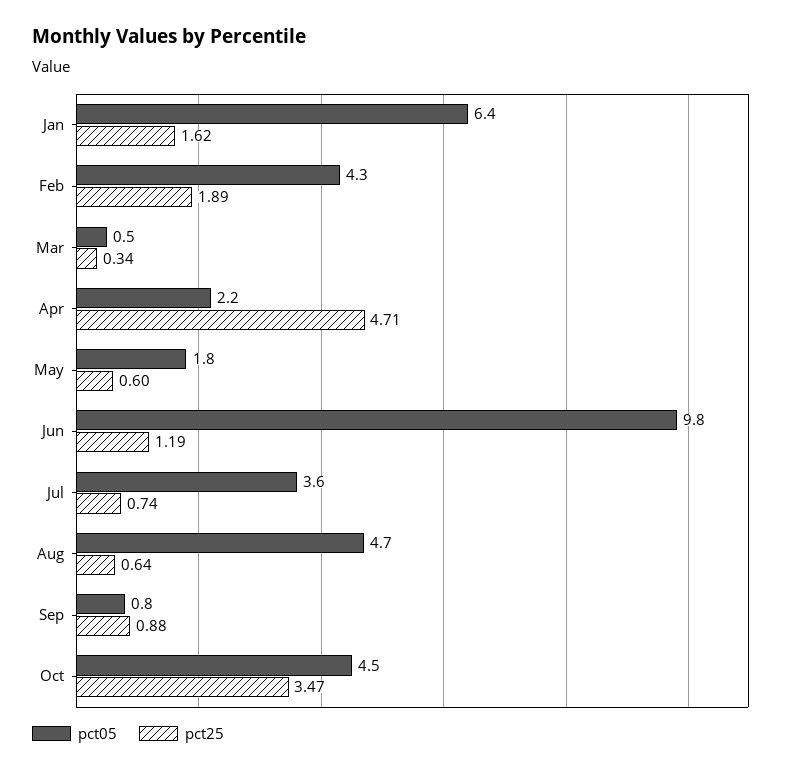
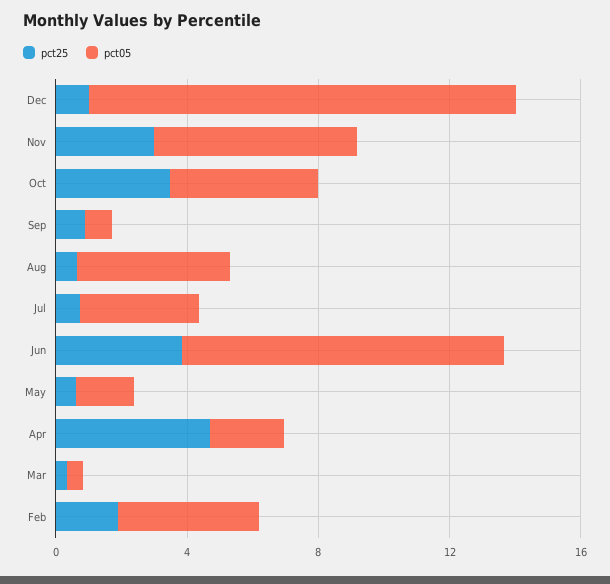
pct05, Jan: 6.4 -> none
pct25, Jan: 1.62 -> none
pct25, Jun: 1.19 -> 4
pct25, Dec: none -> 1
pct05, Dec: none -> 13
pct25, Nov: none -> 3
pct05, Nov: none -> 6

